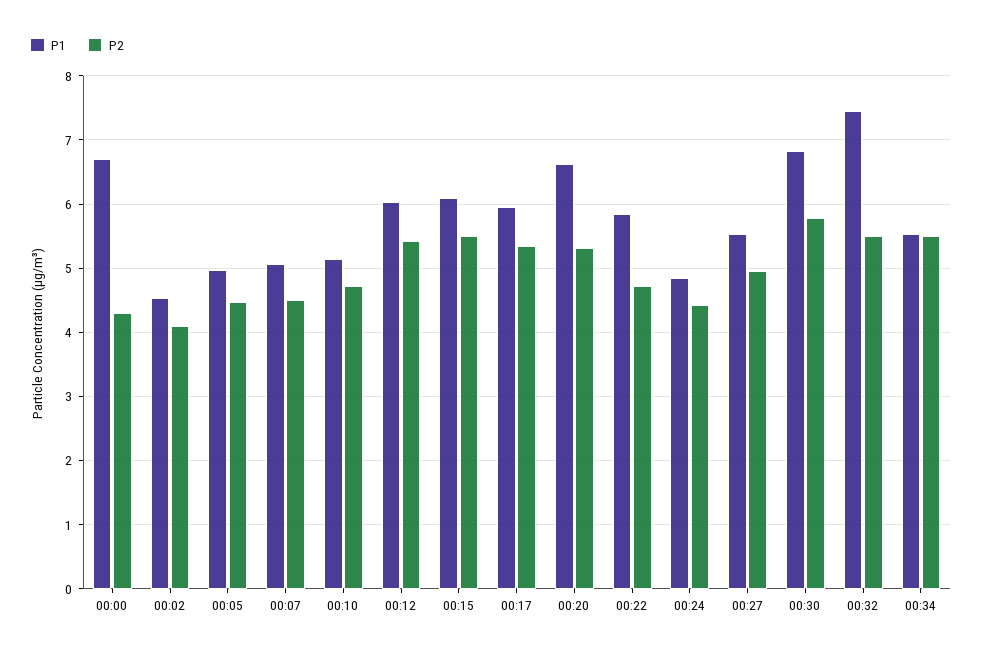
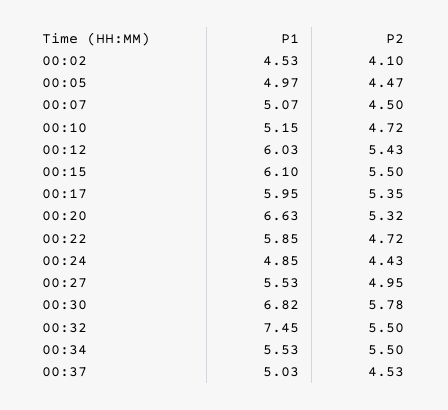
P1, 00:00: 6.7 -> none
P2, 00:00: 4.3 -> none
P1, 00:37: none -> 5.03
P2, 00:37: none -> 4.53

